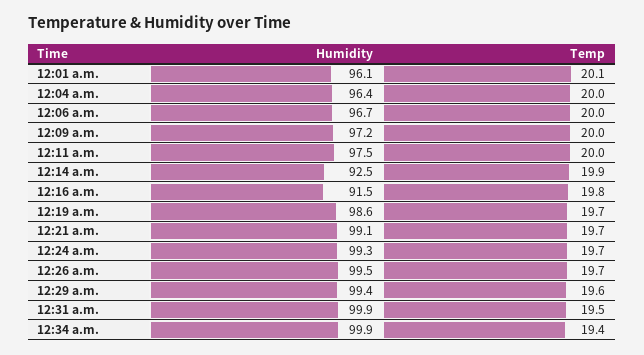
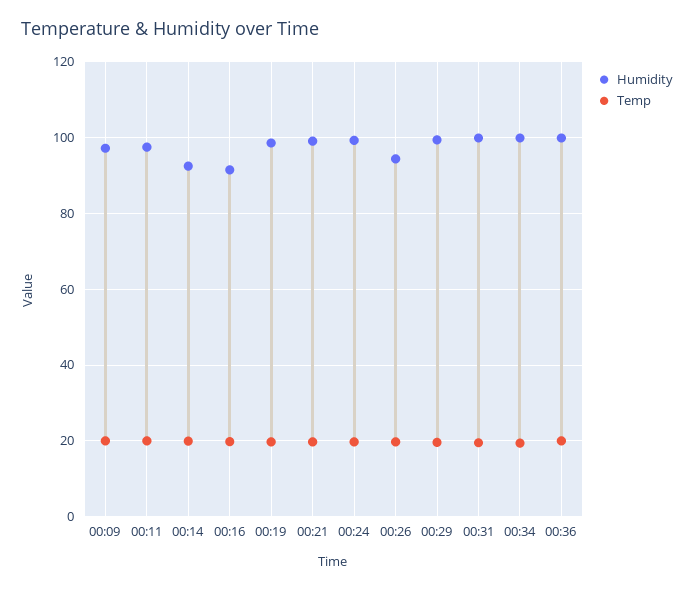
Humidity, 12:01 a.m.: 96.1 -> none
Temp, 12:01 a.m.: 20.1 -> none
Humidity, 12:04 a.m.: 96.4 -> none
Temp, 12:04 a.m.: 20 -> none
Humidity, 12:06 a.m.: 96.7 -> none
Temp, 12:06 a.m.: 20 -> none
Humidity, 12:26 a.m.: 99.5 -> 94
Humidity, 00:36: none -> 100
Temp, 00:36: none -> 20

